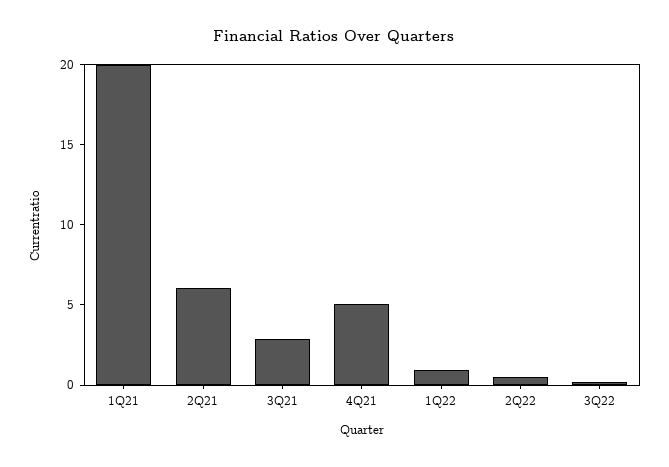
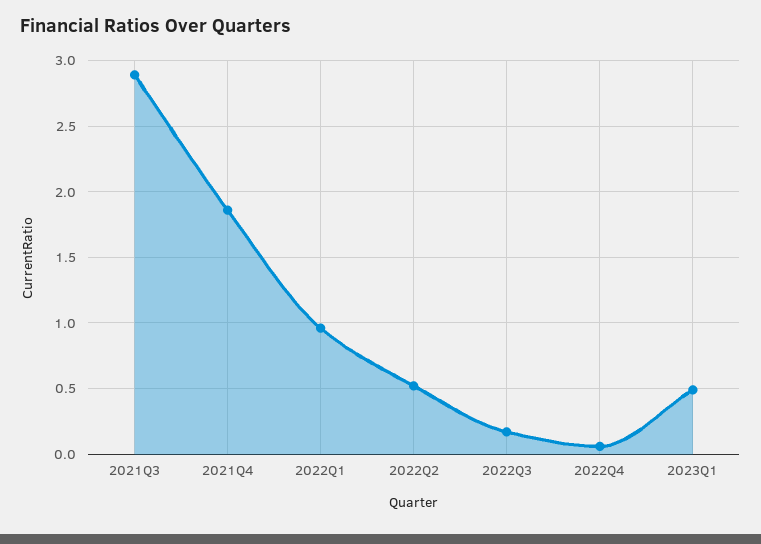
1Q21: 20 -> none
2Q21: 6 -> none
4Q21: 5 -> 1.85
2022Q4: none -> 0.05
2023Q1: none -> 0.5

